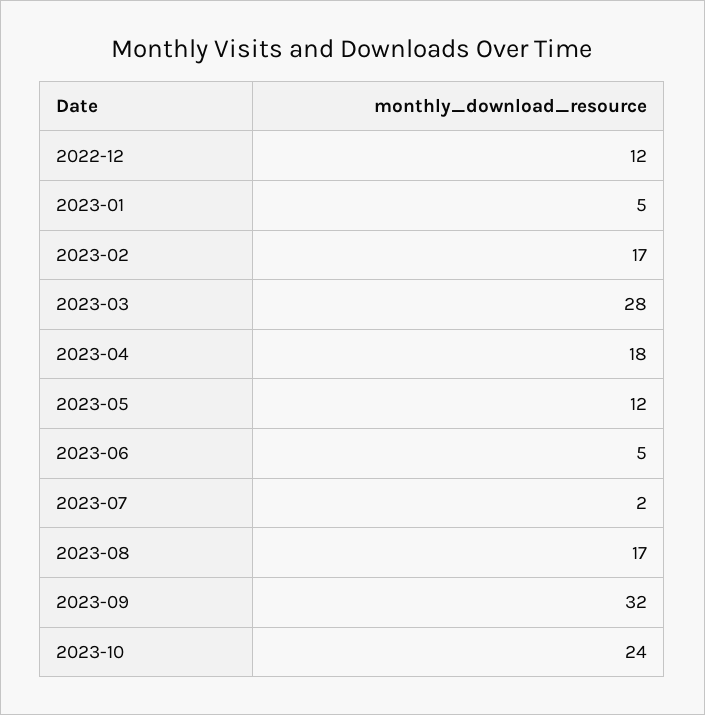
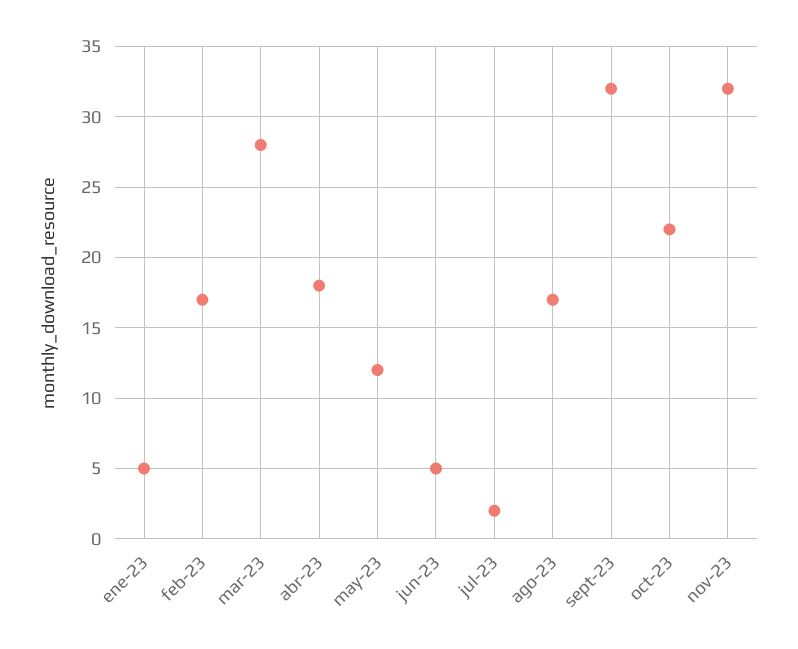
2022-12: 12 -> none
2023-10: 24 -> 22
nov-23: none -> 32

